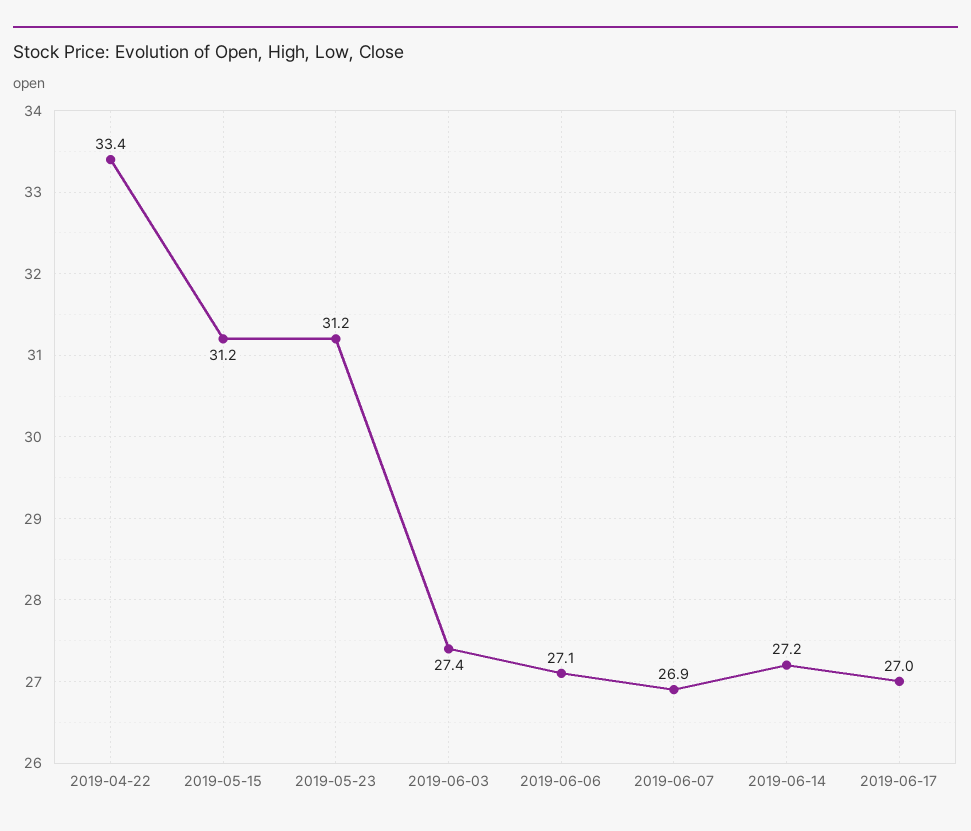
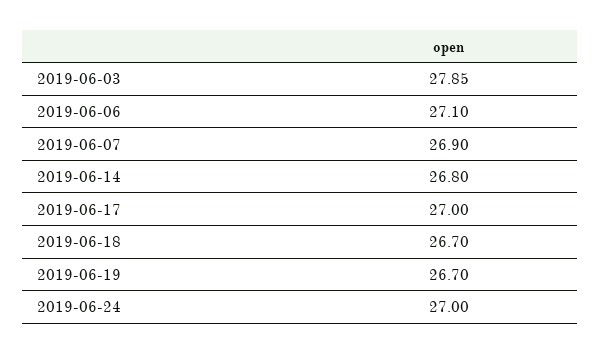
2019-04-22: 33.4 -> none
2019-05-15: 31.2 -> none
2019-05-23: 31.2 -> none
2019-06-03: 27.4 -> 27.85
2019-06-14: 27.2 -> 26.8
2019-06-18: none -> 26.7
2019-06-19: none -> 26.7
2019-06-24: none -> 27

